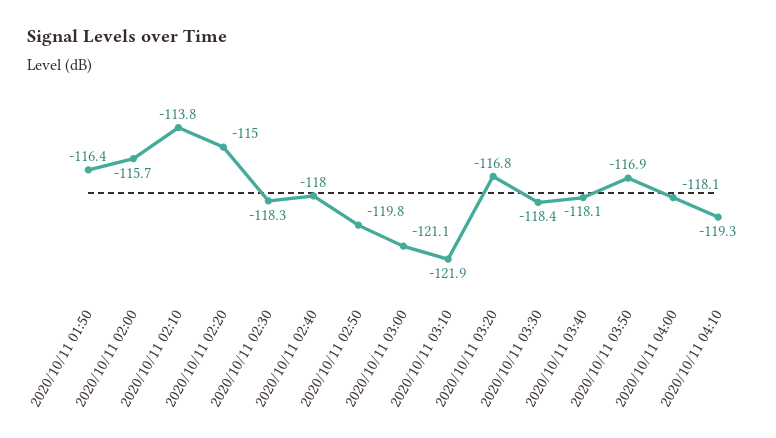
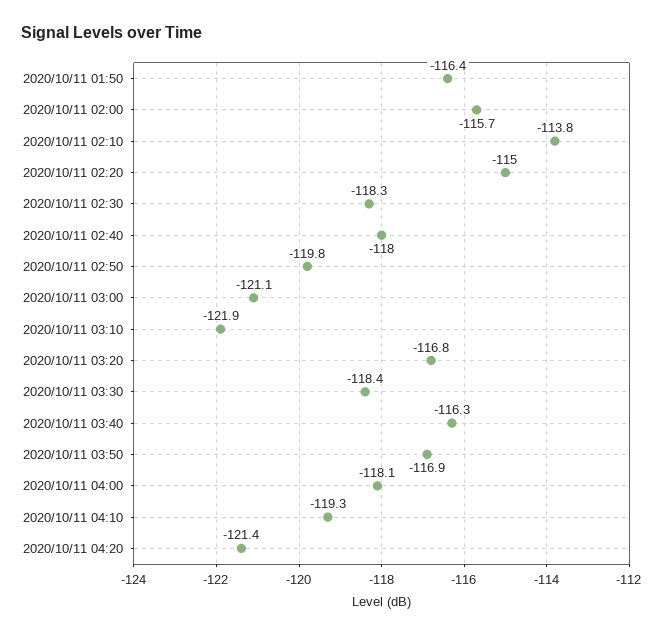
2020/10/11 03:40: -118.1 -> -116.3
2020/10/11 04:20: none -> -121.4

